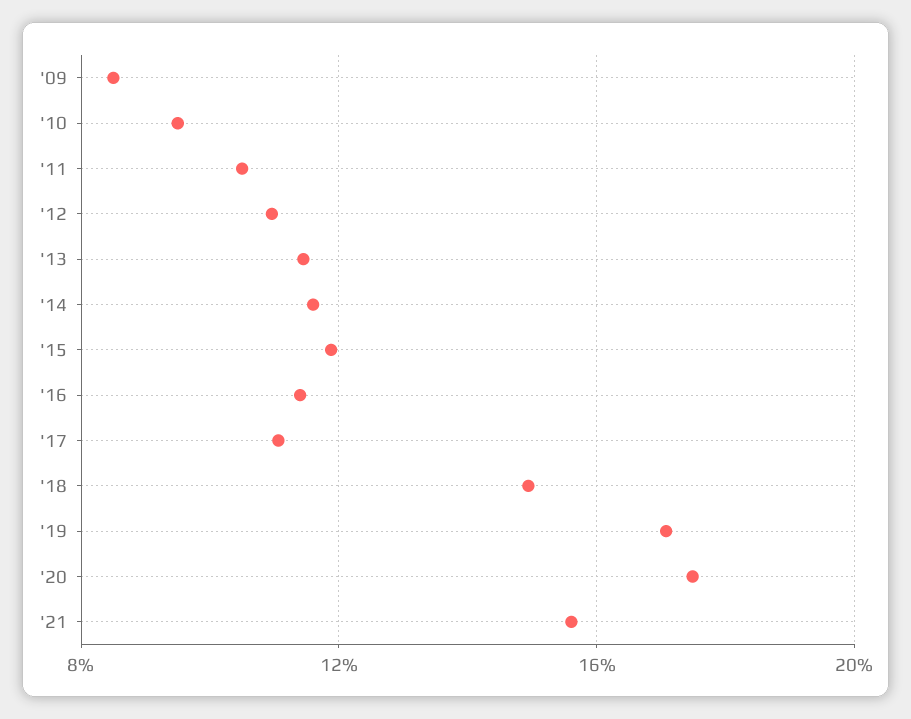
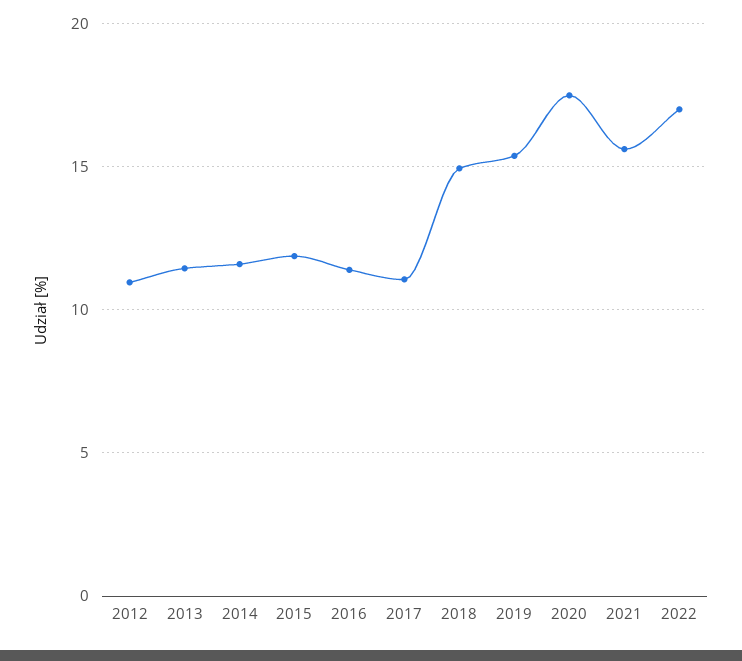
'09: 8.5 -> none
'10: 9.5 -> none
'11: 10.5 -> none
'19: 17 -> 15.5
2022: none -> 17

